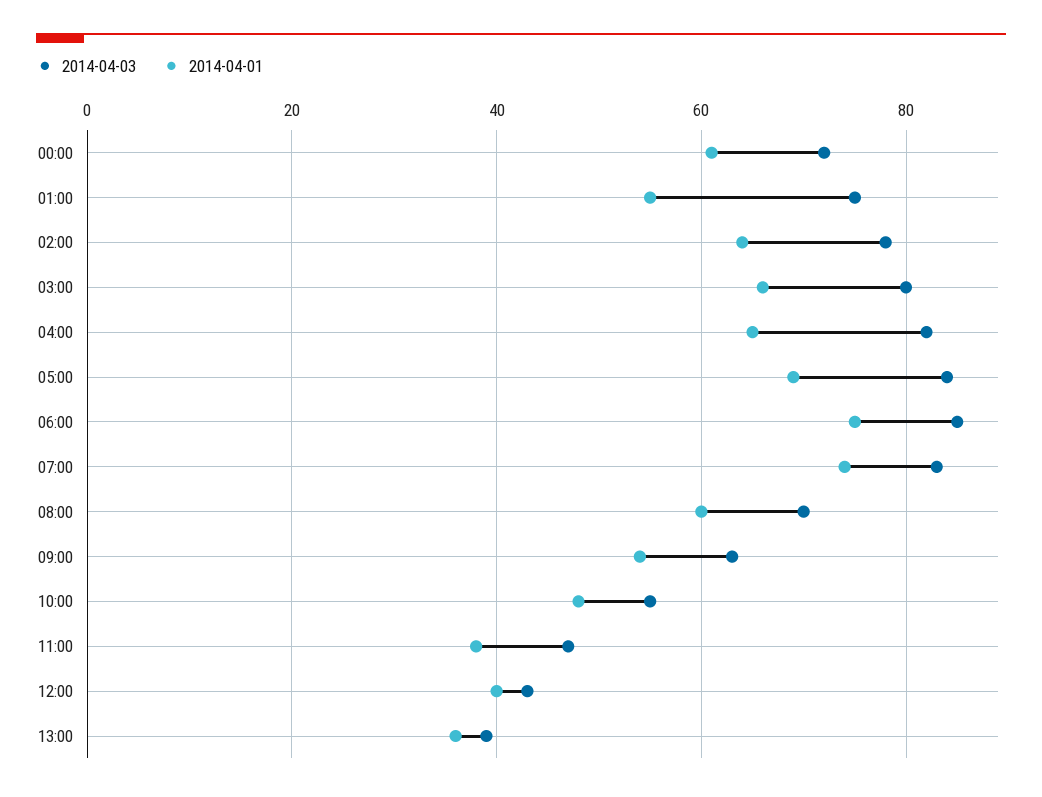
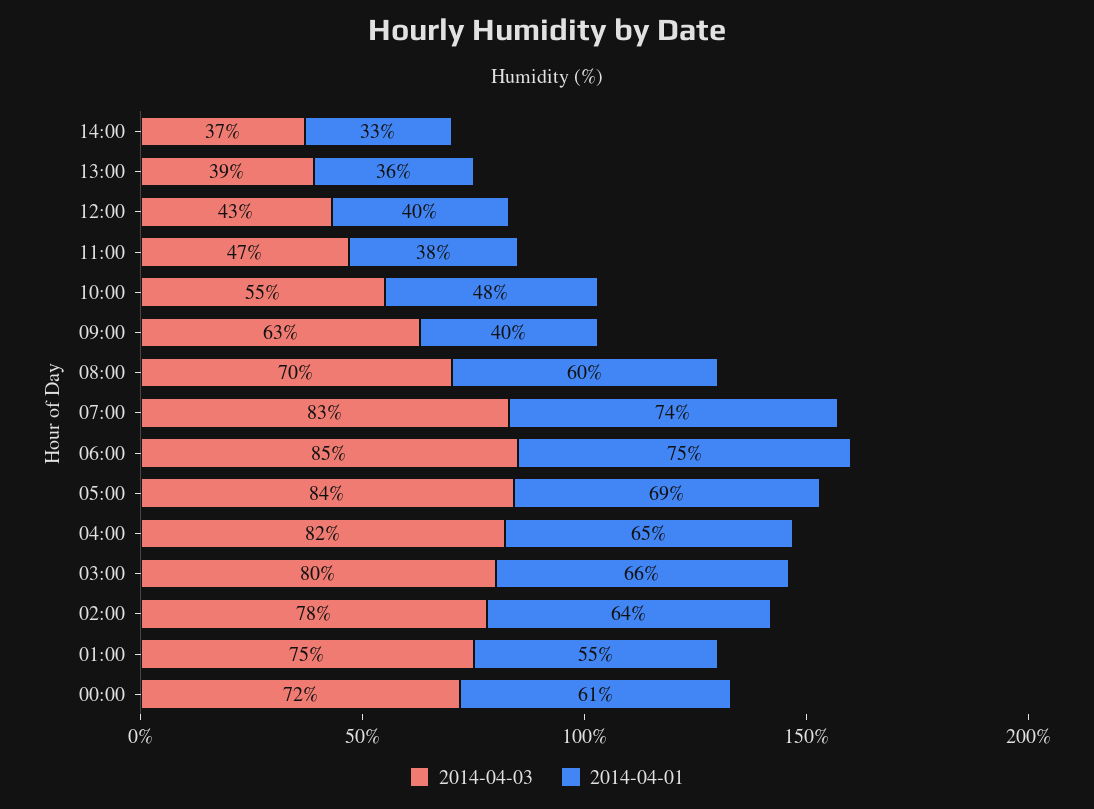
2014-04-01, 09:00: 55 -> 40
2014-04-03, 14:00: none -> 37
2014-04-01, 14:00: none -> 33

